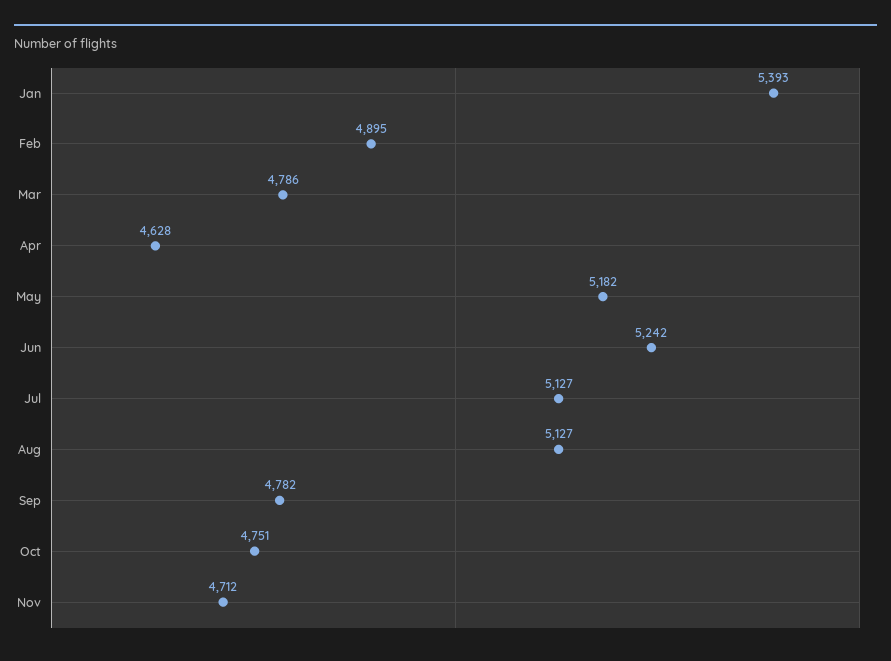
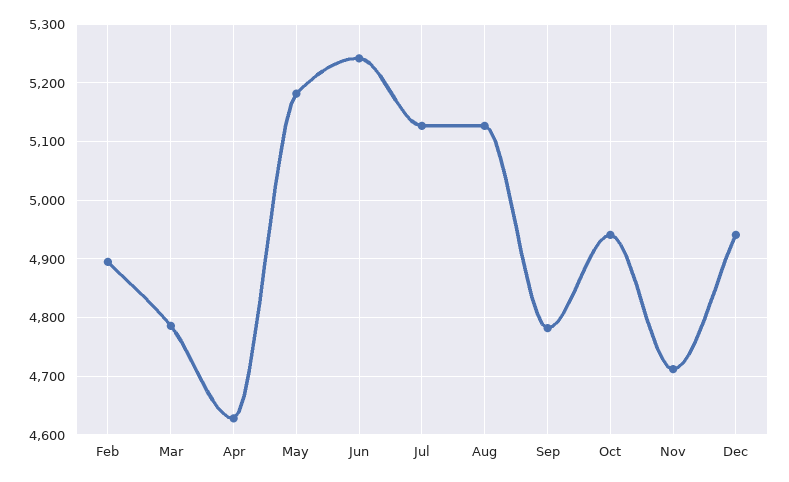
Jan: 5393 -> none
Oct: 4751 -> 4940
Dec: none -> 4940

